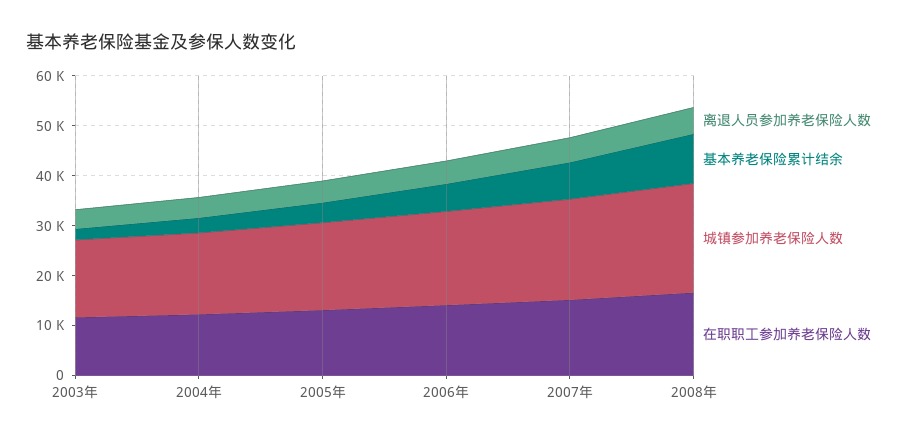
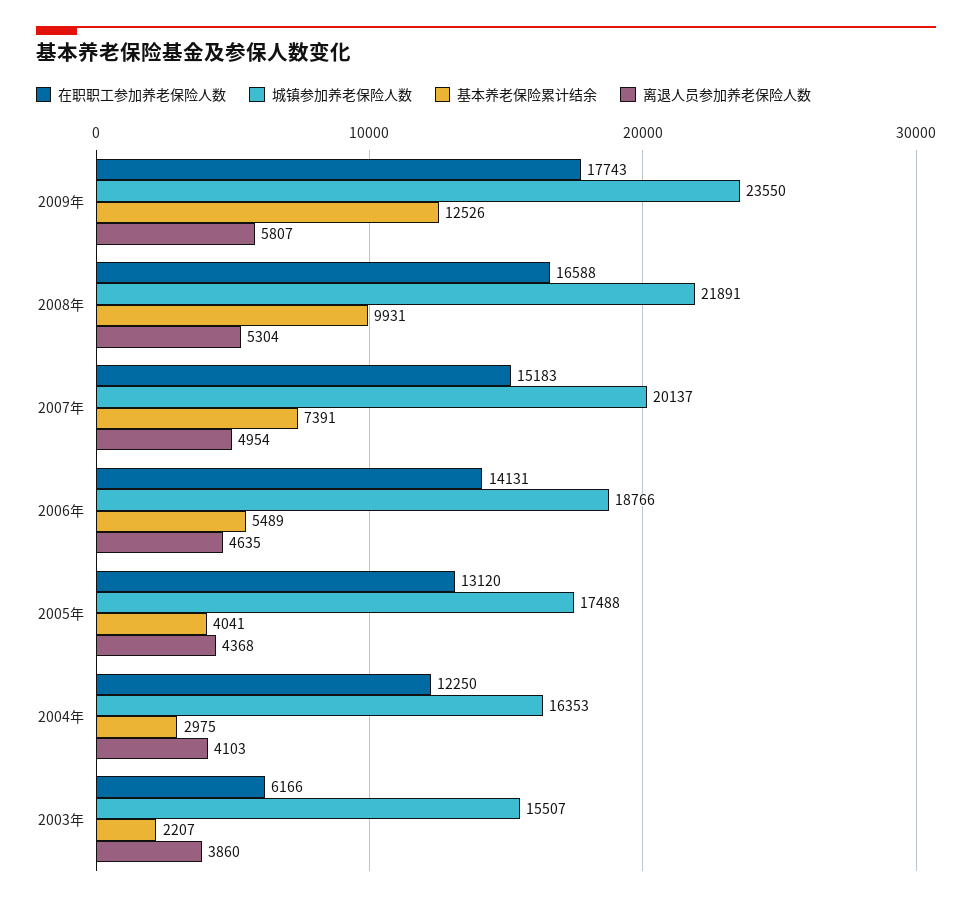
在职职工参加养老保险人数, 2003年: 12000 -> 6166
在职职工参加养老保险人数, 2009年: none -> 17743
城镇参加养老保险人数, 2009年: none -> 23550
基本养老保险累计结余, 2009年: none -> 12526
离退人员参加养老保险人数, 2009年: none -> 5807

